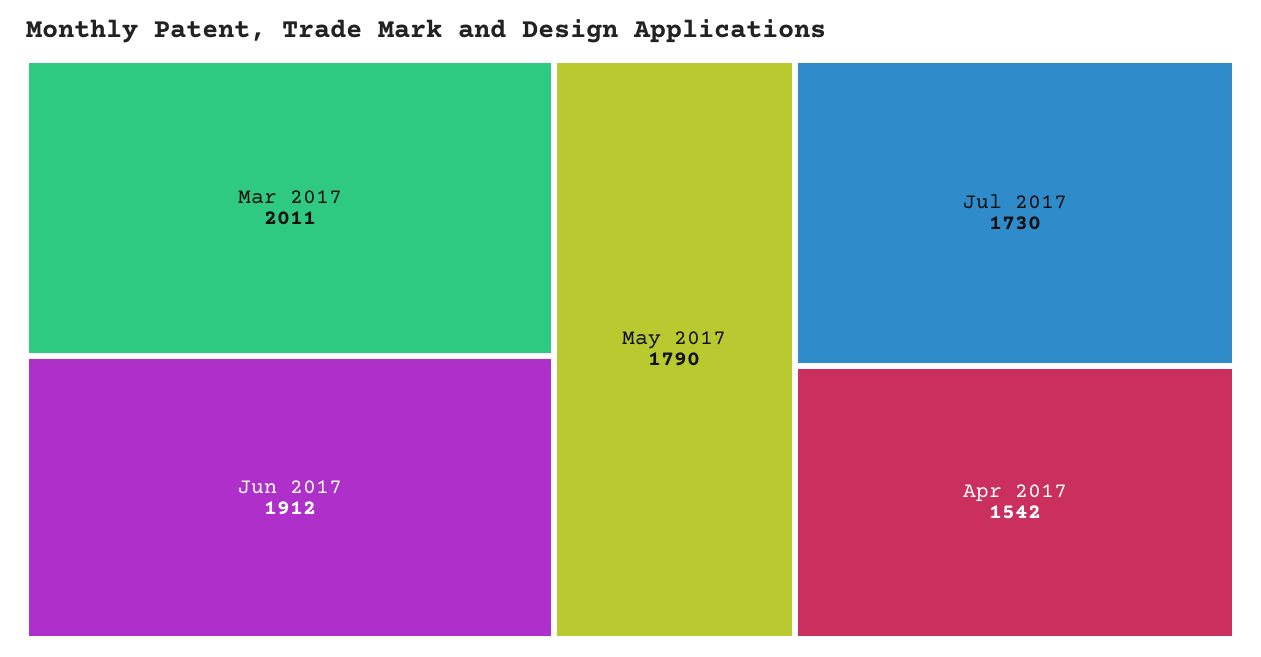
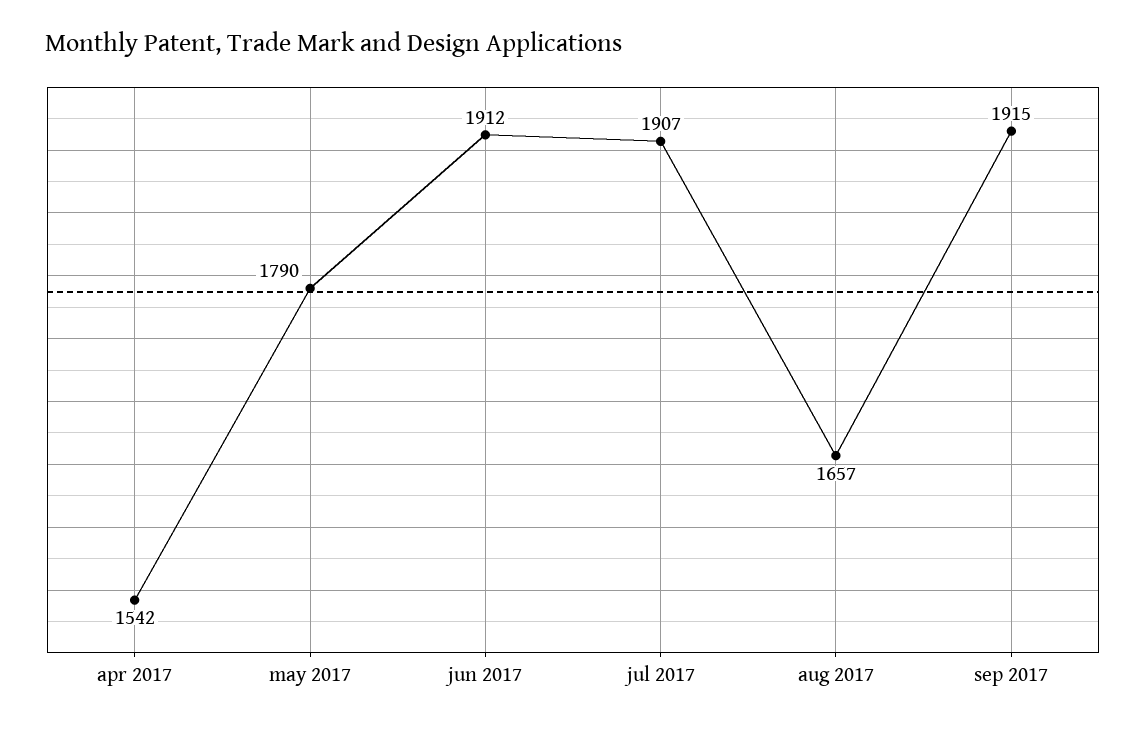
Mar 2017: 2011 -> none
Jul 2017: 1730 -> 1907
aug 2017: none -> 1657
sep 2017: none -> 1915

